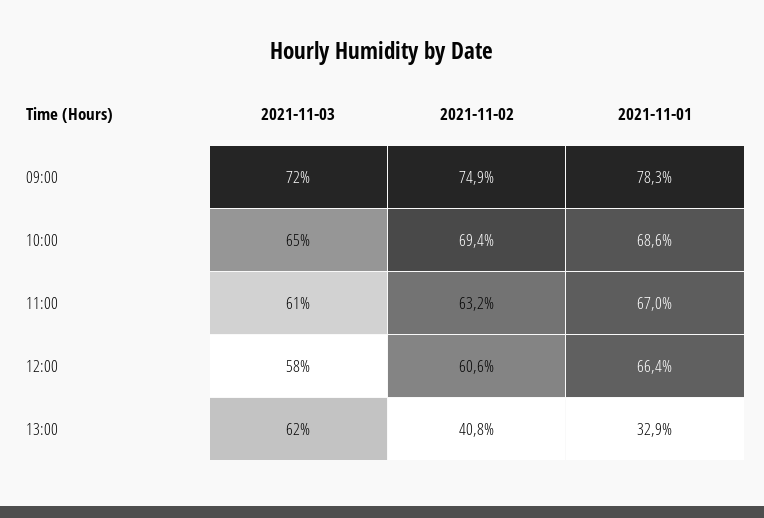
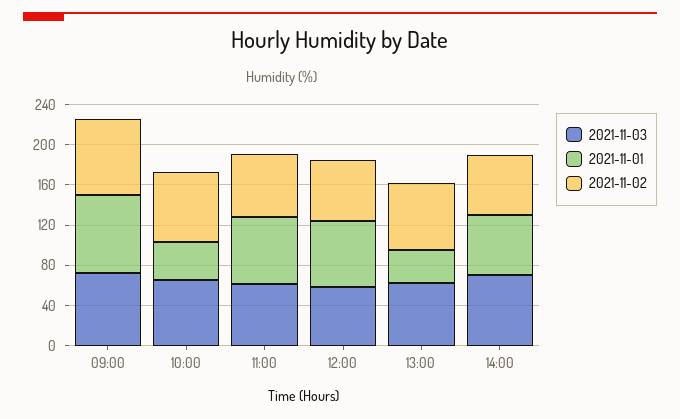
2021-11-01, 10:00: 68.6 -> 40
2021-11-02, 13:00: 40.8 -> 70
2021-11-03, 14:00: none -> 70
2021-11-01, 14:00: none -> 60
2021-11-02, 14:00: none -> 60

